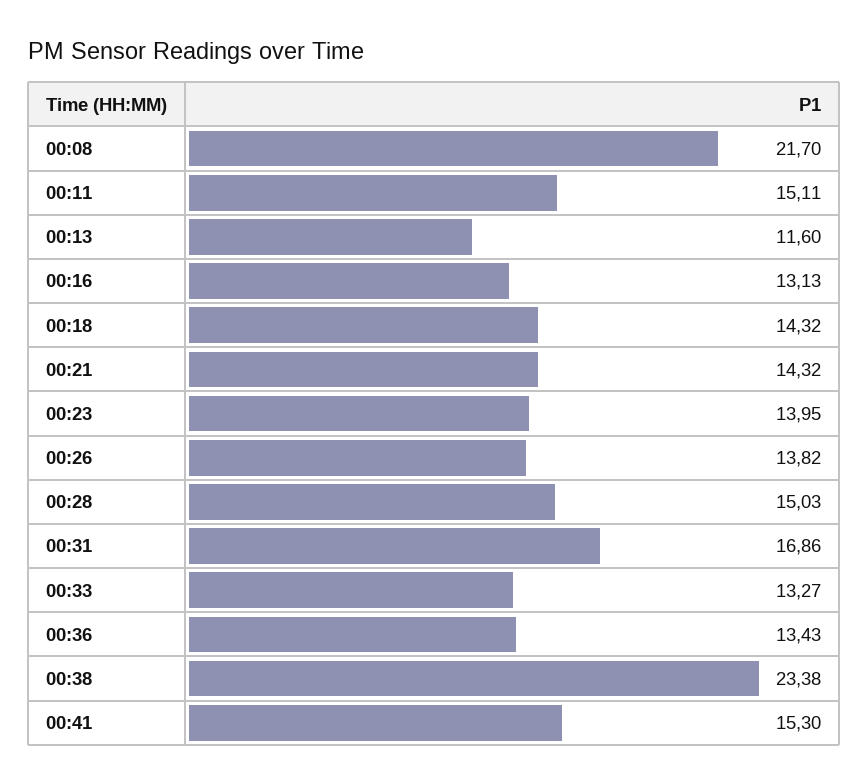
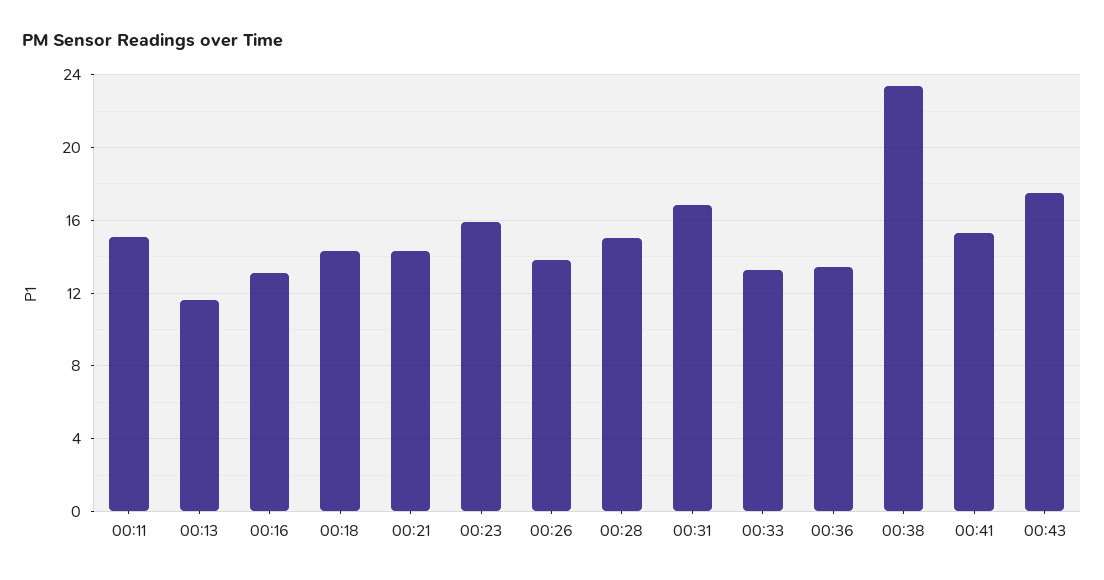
00:08: 21.7 -> none
00:23: 13.95 -> 16
00:43: none -> 17.5

